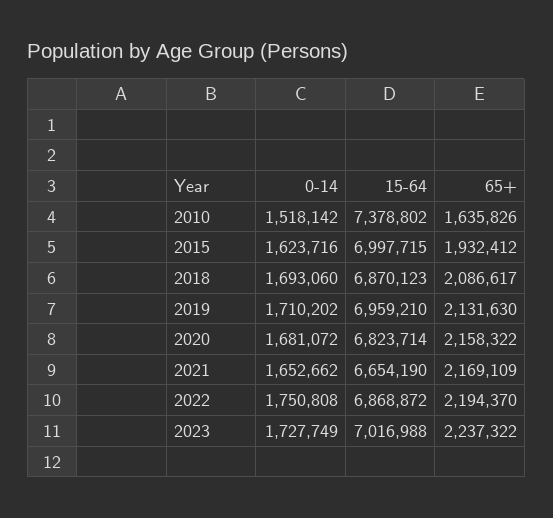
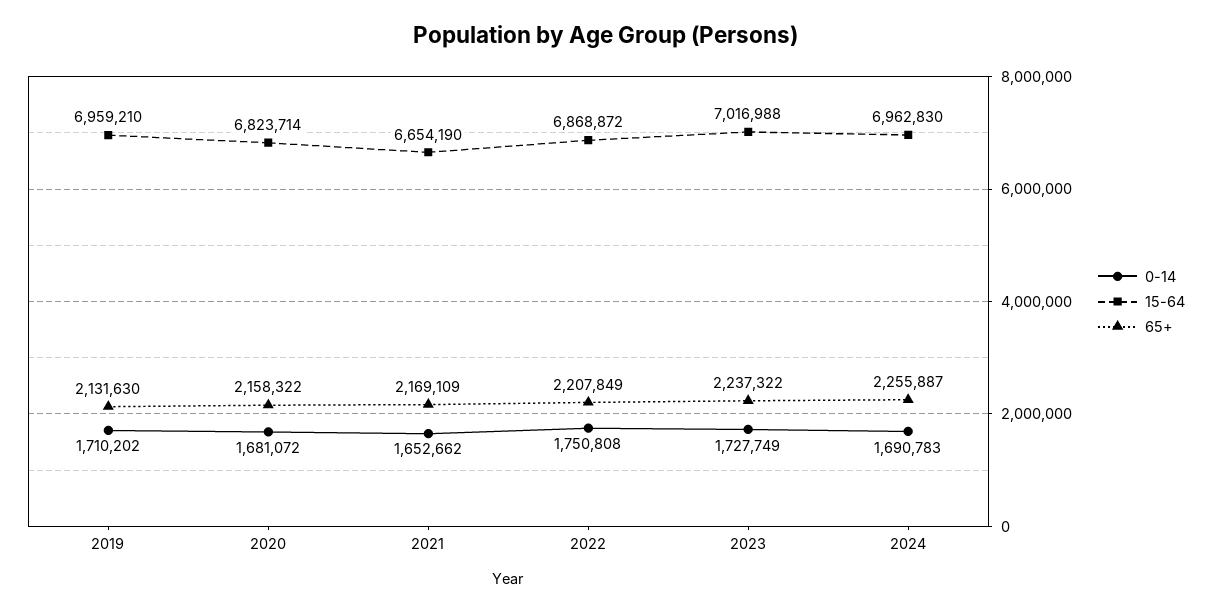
0-14, 2010: 1518142 -> none
15-64, 2010: 7378802 -> none
65+, 2010: 1635826 -> none
0-14, 2015: 1623716 -> none
15-64, 2015: 6997715 -> none
65+, 2015: 1932412 -> none
0-14, 2018: 1693060 -> none
15-64, 2018: 6870123 -> none
65+, 2018: 2086617 -> none
65+, 2022: 2194370 -> 2207849
0-14, 2024: none -> 1690783
15-64, 2024: none -> 6962830
65+, 2024: none -> 2255887

